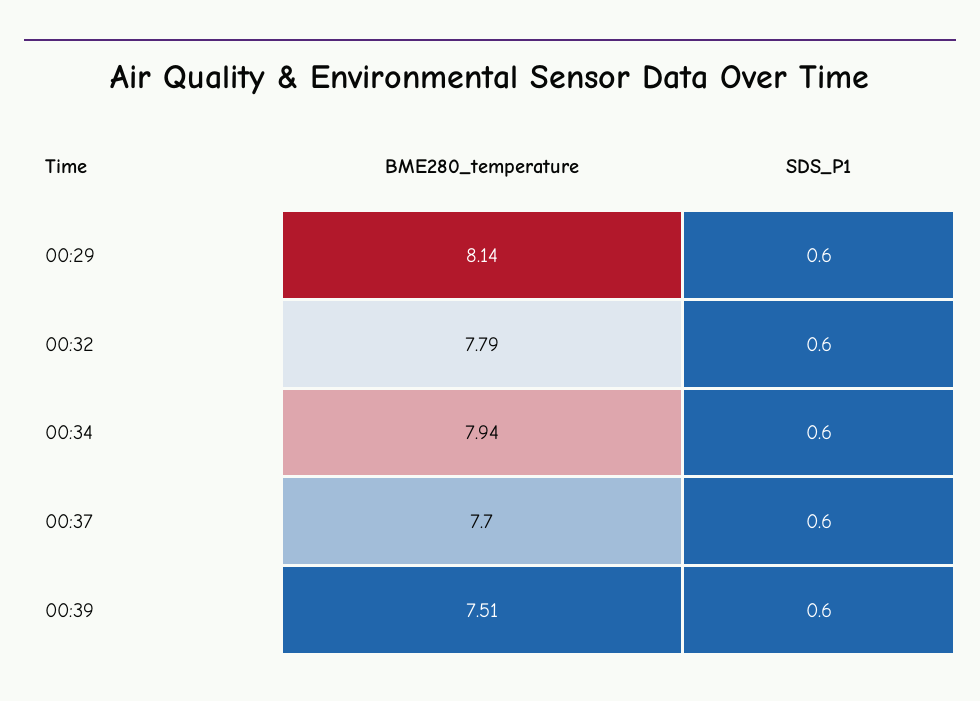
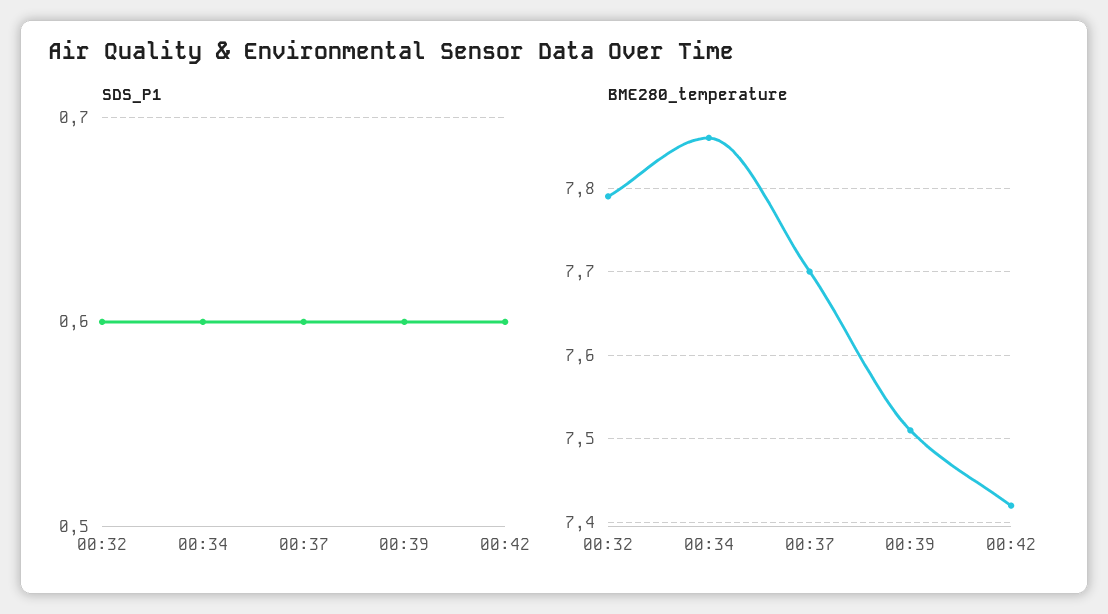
BME280_temperature, 00:29: 8.14 -> none
SDS_P1, 00:29: 0.6 -> none
BME280_temperature, 00:34: 7.94 -> 7.86
SDS_P1, 00:42: none -> 0.6
BME280_temperature, 00:42: none -> 7.42

